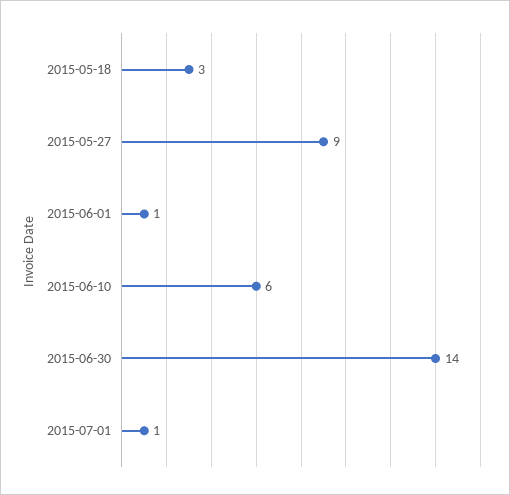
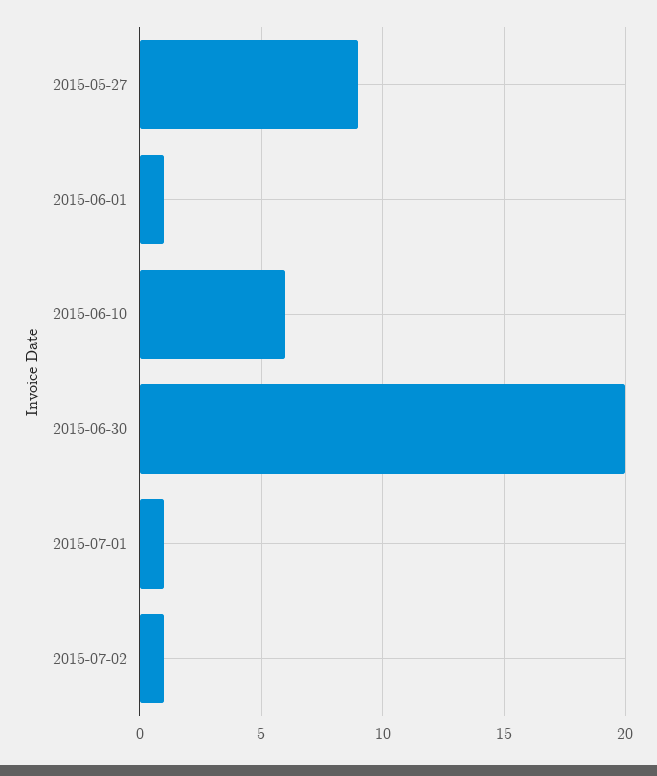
2015-05-18: 3 -> none
2015-06-30: 14 -> 20
2015-07-02: none -> 1

